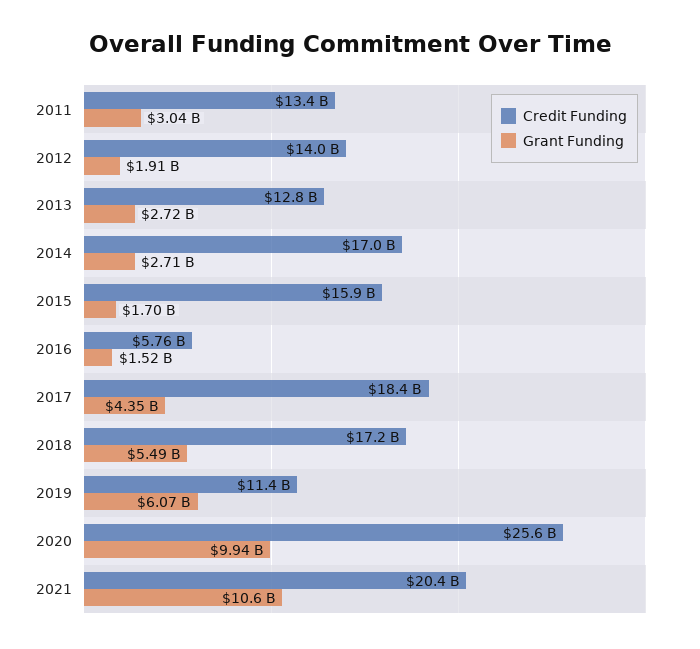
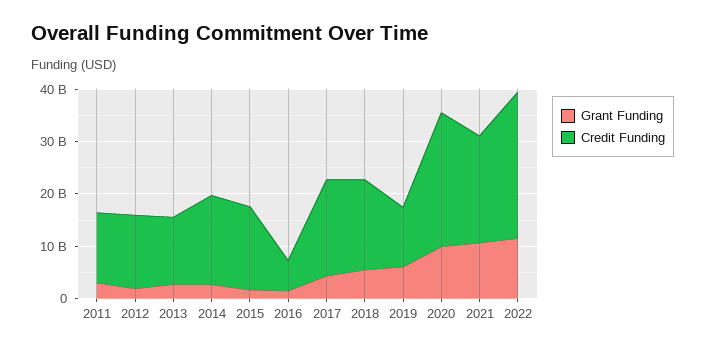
Grant Funding, 2022: none -> 12000000000
Credit Funding, 2022: none -> 28000000000

